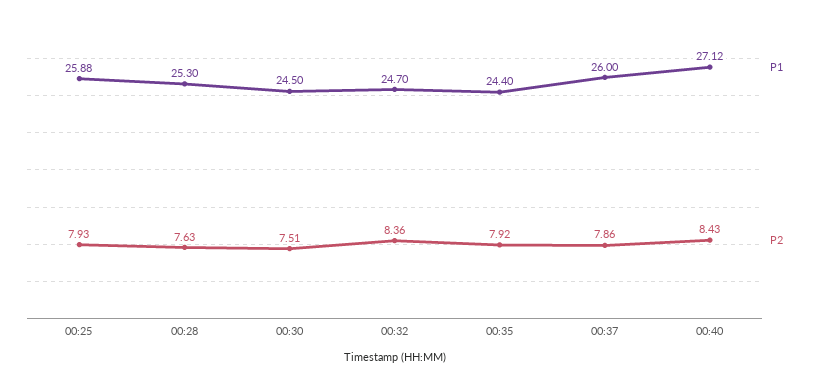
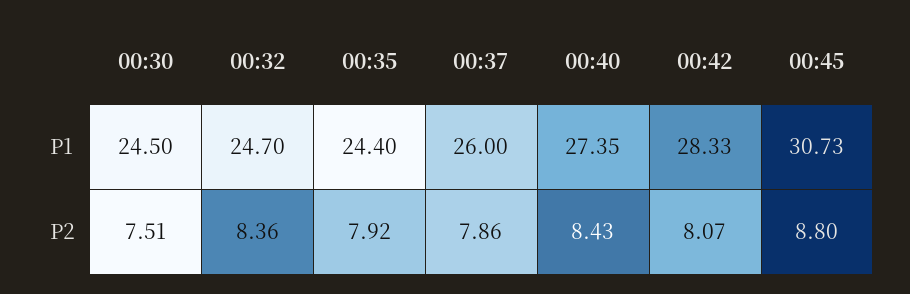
P1, 00:25: 25.88 -> none
P2, 00:25: 7.93 -> none
P1, 00:28: 25.3 -> none
P2, 00:28: 7.63 -> none
P1, 00:40: 27.12 -> 27.35
P1, 00:42: none -> 28.33
P1, 00:45: none -> 30.73
P2, 00:42: none -> 8.07
P2, 00:45: none -> 8.8

